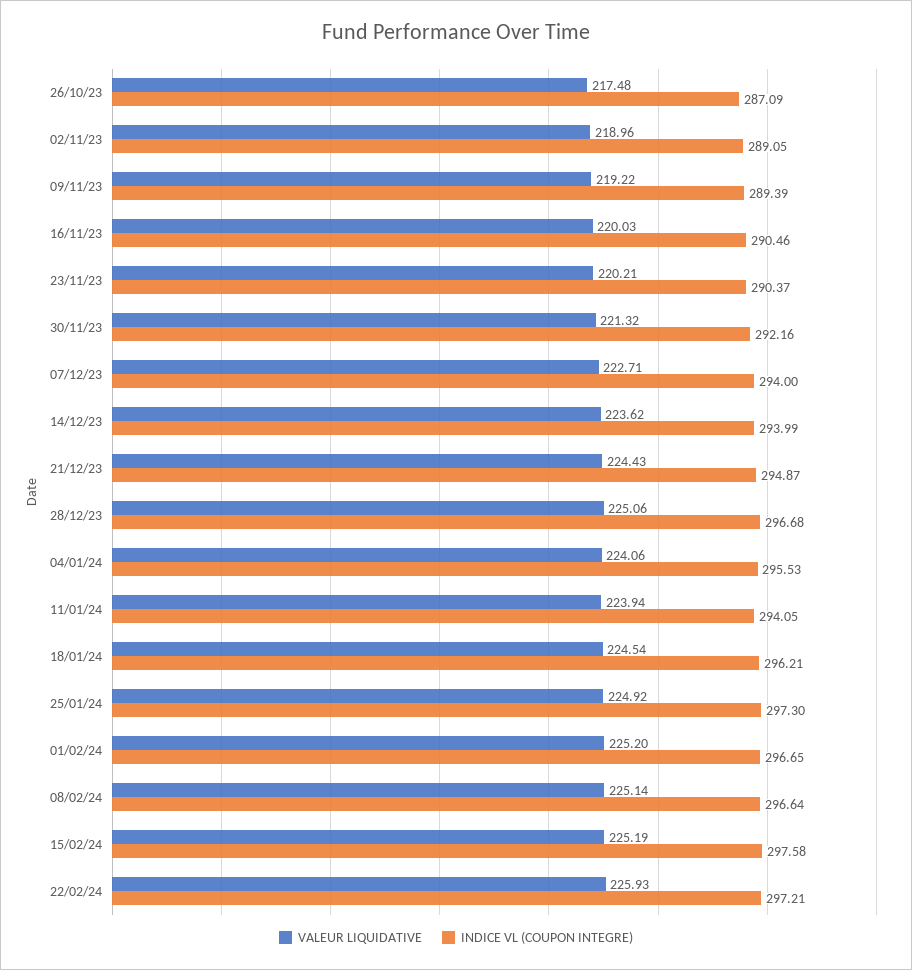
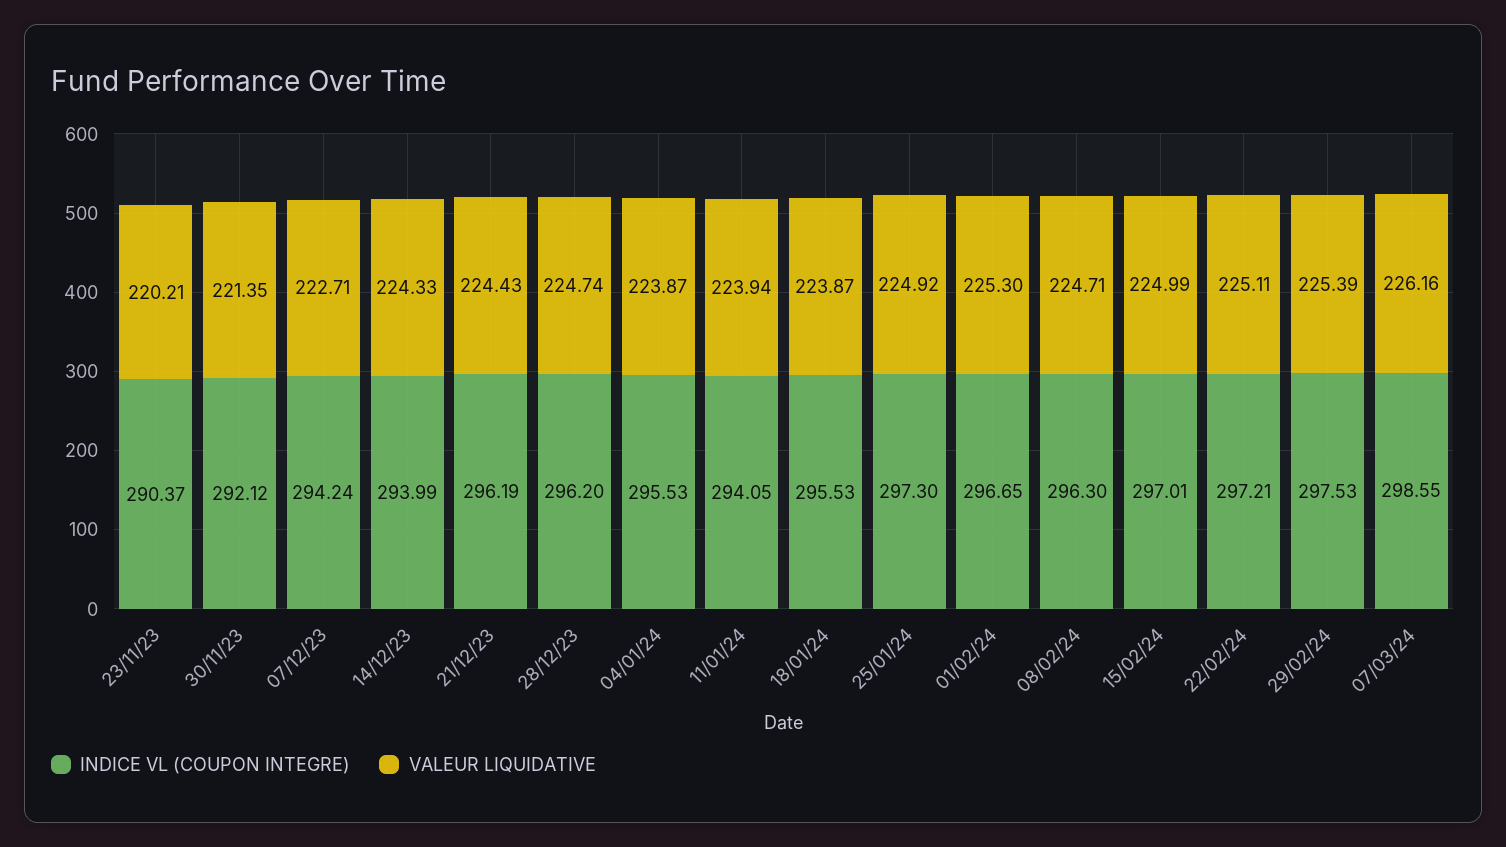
VALEUR LIQUIDATIVE, 26/10/23: 217.48 -> none
INDICE VL (COUPON INTEGRE), 26/10/23: 287.09 -> none
VALEUR LIQUIDATIVE, 02/11/23: 218.96 -> none
INDICE VL (COUPON INTEGRE), 02/11/23: 289.05 -> none
VALEUR LIQUIDATIVE, 09/11/23: 219.22 -> none
INDICE VL (COUPON INTEGRE), 09/11/23: 289.39 -> none
VALEUR LIQUIDATIVE, 16/11/23: 220.03 -> none
INDICE VL (COUPON INTEGRE), 16/11/23: 290.46 -> none
VALEUR LIQUIDATIVE, 30/11/23: 221.32 -> 221.35
INDICE VL (COUPON INTEGRE), 30/11/23: 292.16 -> 292.12
INDICE VL (COUPON INTEGRE), 07/12/23: 294 -> 294.24
VALEUR LIQUIDATIVE, 14/12/23: 223.62 -> 224.33
INDICE VL (COUPON INTEGRE), 21/12/23: 294.87 -> 296.19
VALEUR LIQUIDATIVE, 28/12/23: 225.06 -> 224.74
INDICE VL (COUPON INTEGRE), 28/12/23: 296.68 -> 296.2
VALEUR LIQUIDATIVE, 04/01/24: 224.06 -> 223.87
VALEUR LIQUIDATIVE, 18/01/24: 224.54 -> 223.87
INDICE VL (COUPON INTEGRE), 18/01/24: 296.21 -> 295.53
VALEUR LIQUIDATIVE, 01/02/24: 225.2 -> 225.3
VALEUR LIQUIDATIVE, 08/02/24: 225.14 -> 224.71
INDICE VL (COUPON INTEGRE), 08/02/24: 296.64 -> 296.3
VALEUR LIQUIDATIVE, 15/02/24: 225.19 -> 224.99
INDICE VL (COUPON INTEGRE), 15/02/24: 297.58 -> 297.01
VALEUR LIQUIDATIVE, 22/02/24: 225.93 -> 225.11
INDICE VL (COUPON INTEGRE), 29/02/24: none -> 297.53
VALEUR LIQUIDATIVE, 29/02/24: none -> 225.39
INDICE VL (COUPON INTEGRE), 07/03/24: none -> 298.55
VALEUR LIQUIDATIVE, 07/03/24: none -> 226.16

